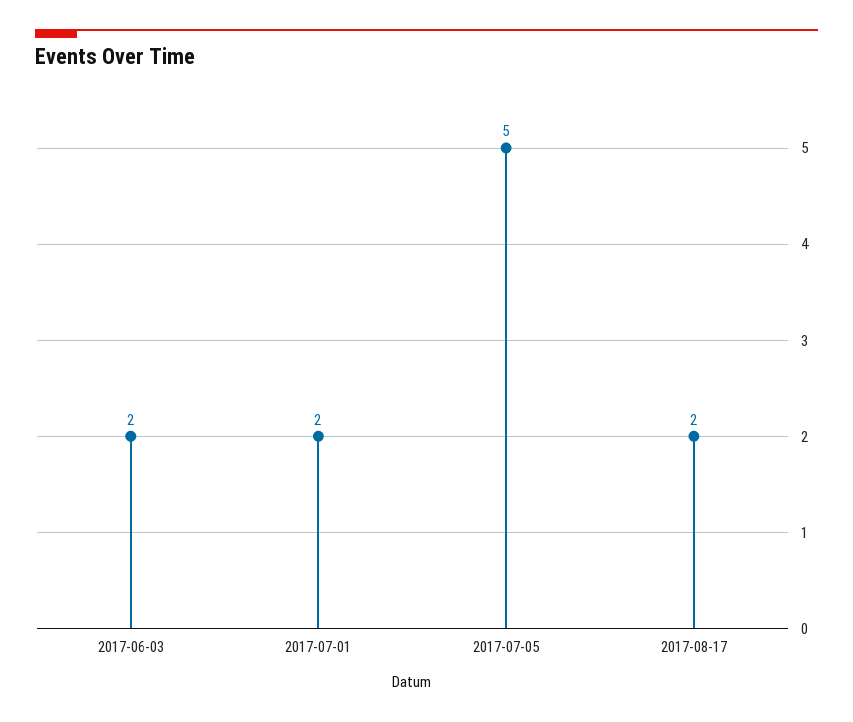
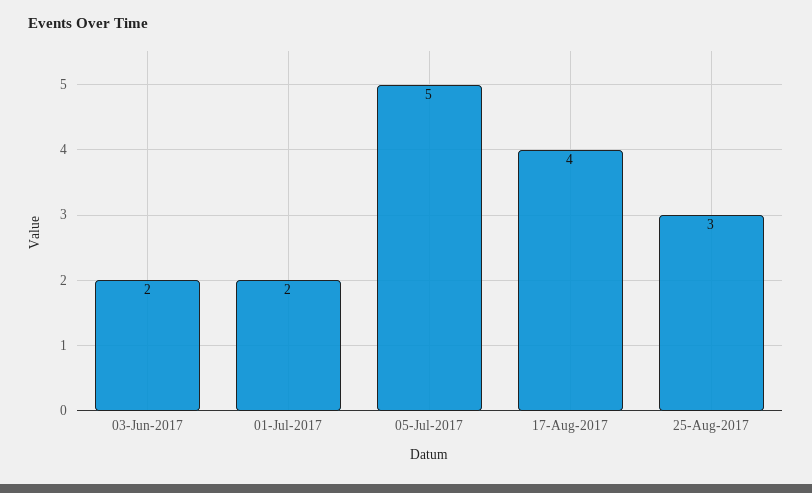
2017-08-17: 2 -> 4
25-Aug-2017: none -> 3

